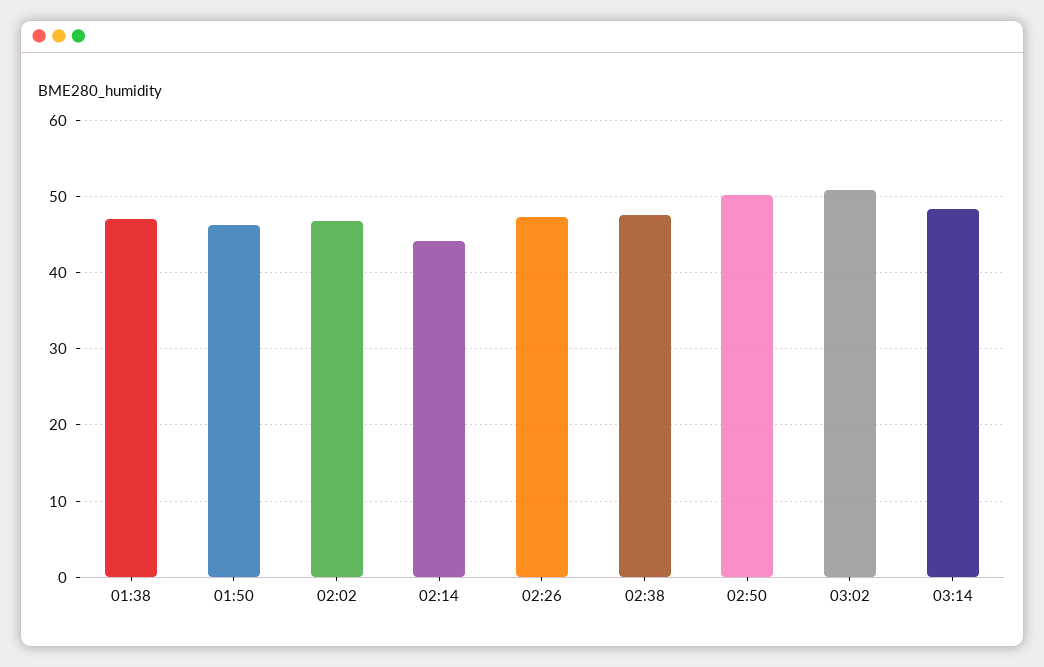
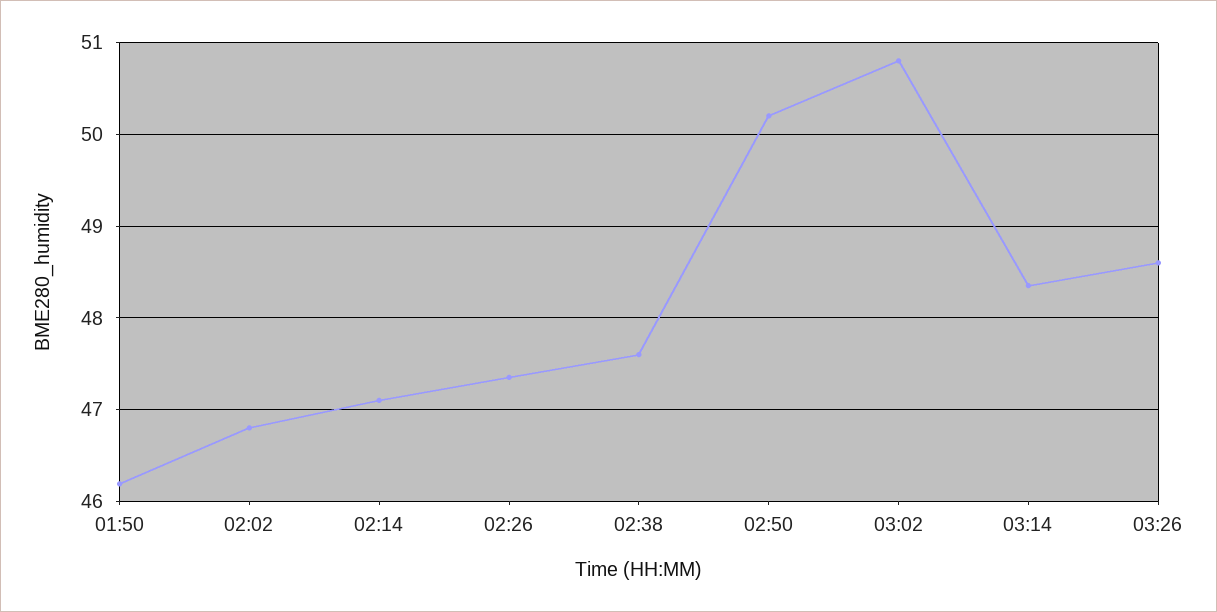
01:38: 47 -> none
02:14: 44 -> 47.1
03:26: none -> 48.6

